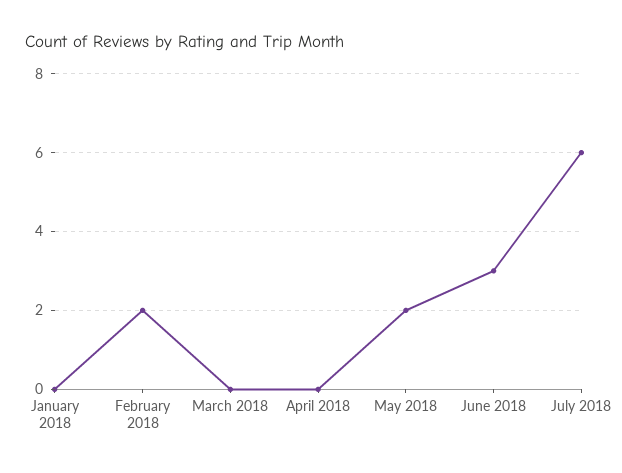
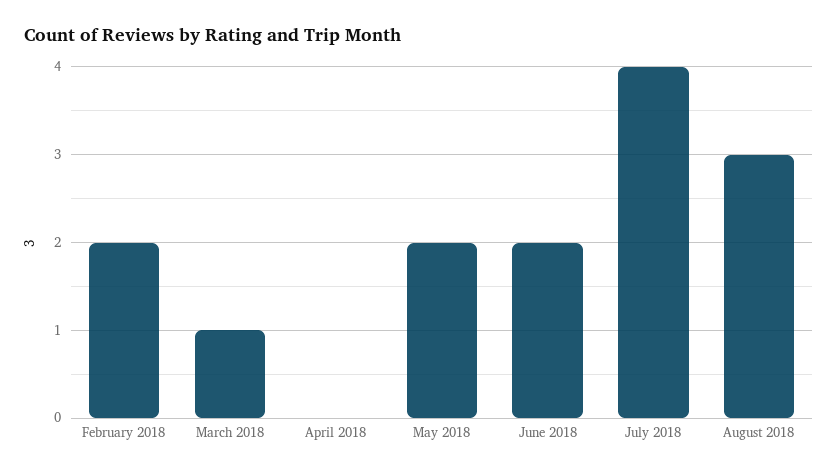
January 2018: 0 -> none
March 2018: 0 -> 1
June 2018: 3 -> 2
July 2018: 6 -> 4
August 2018: none -> 3

